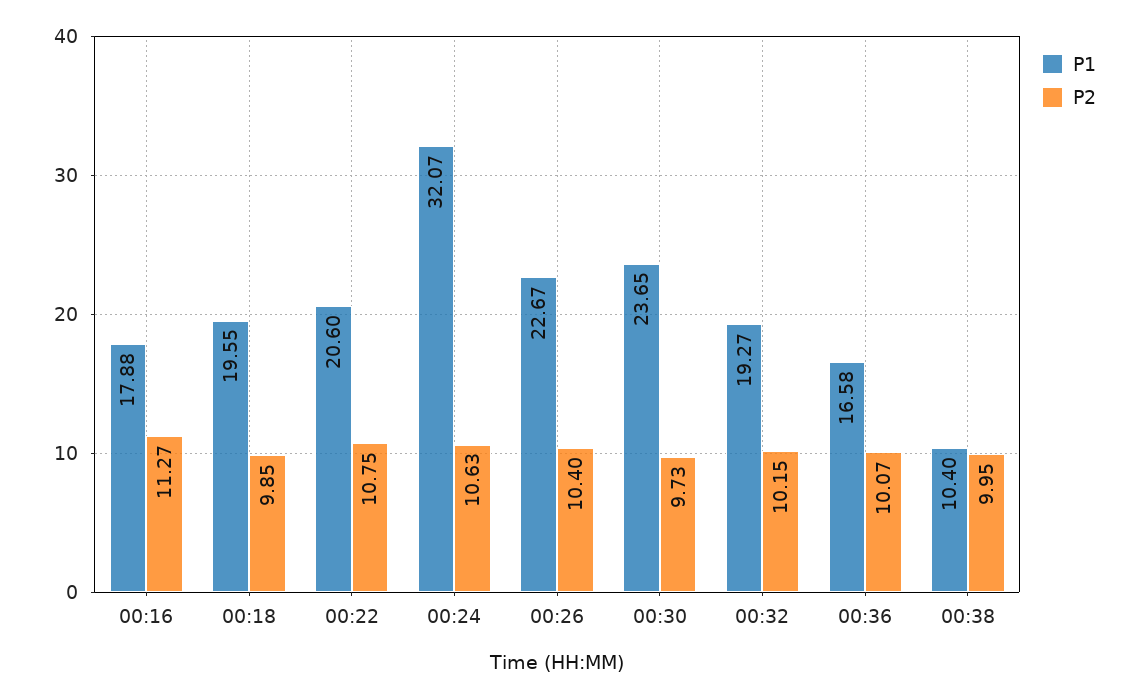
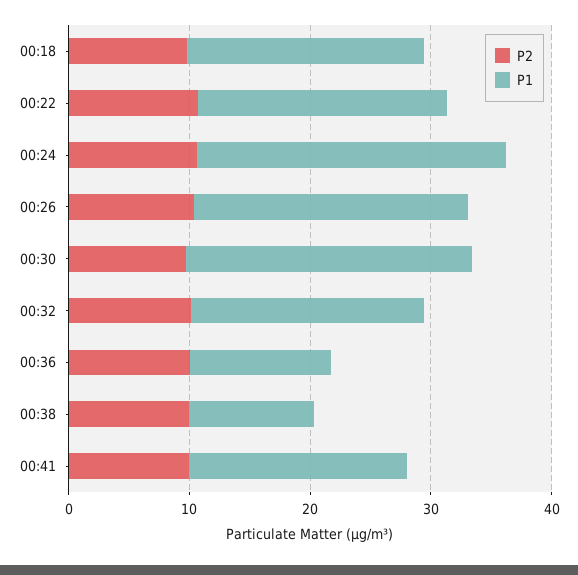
P1, 00:16: 17.88 -> none
P2, 00:16: 11.27 -> none
P1, 00:24: 32.07 -> 26
P1, 00:36: 16.58 -> 12
P2, 00:41: none -> 10
P1, 00:41: none -> 18

